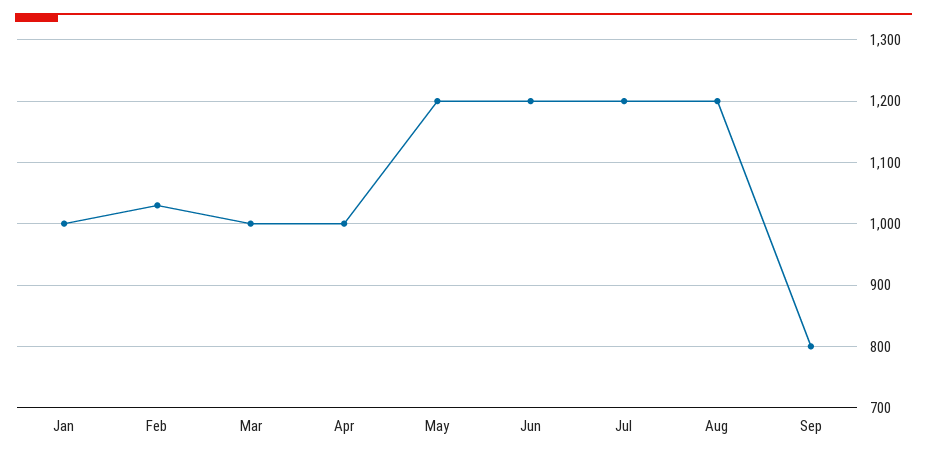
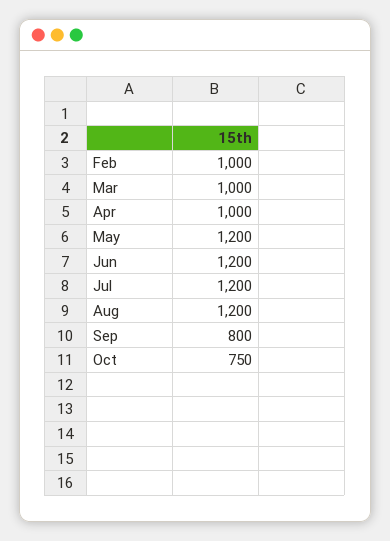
Jan: 1000 -> none
Feb: 1030 -> 1000
Oct: none -> 750

